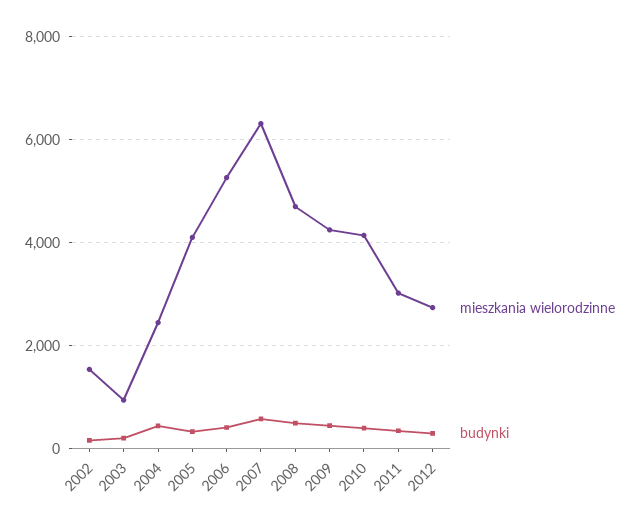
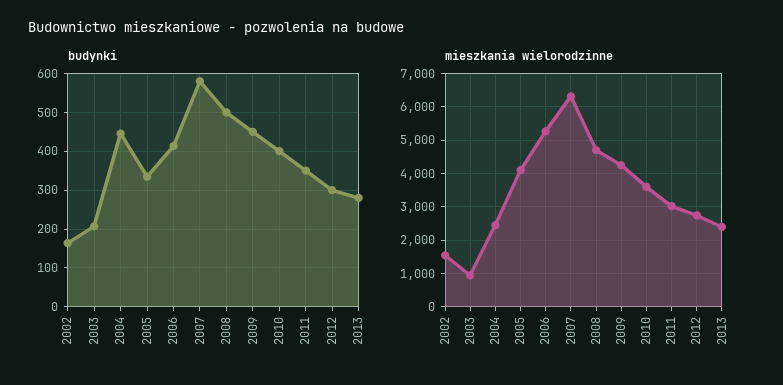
mieszkania wielorodzinne, 2010: 4200 -> 3600
budynki, 2013: none -> 280
mieszkania wielorodzinne, 2013: none -> 2400

